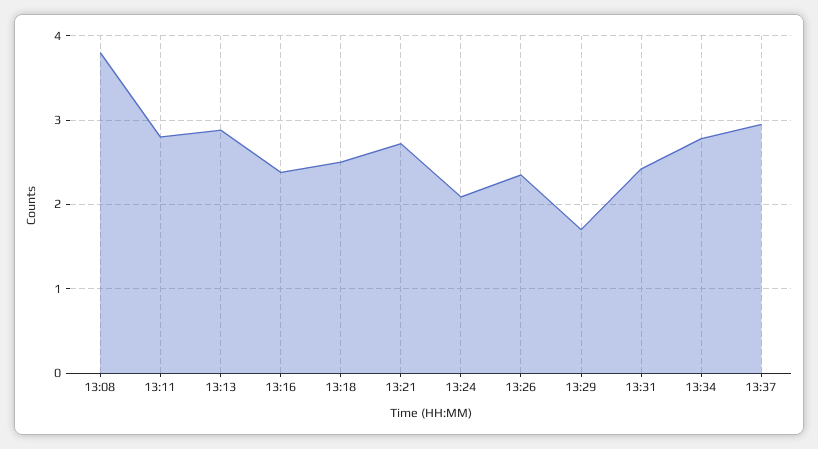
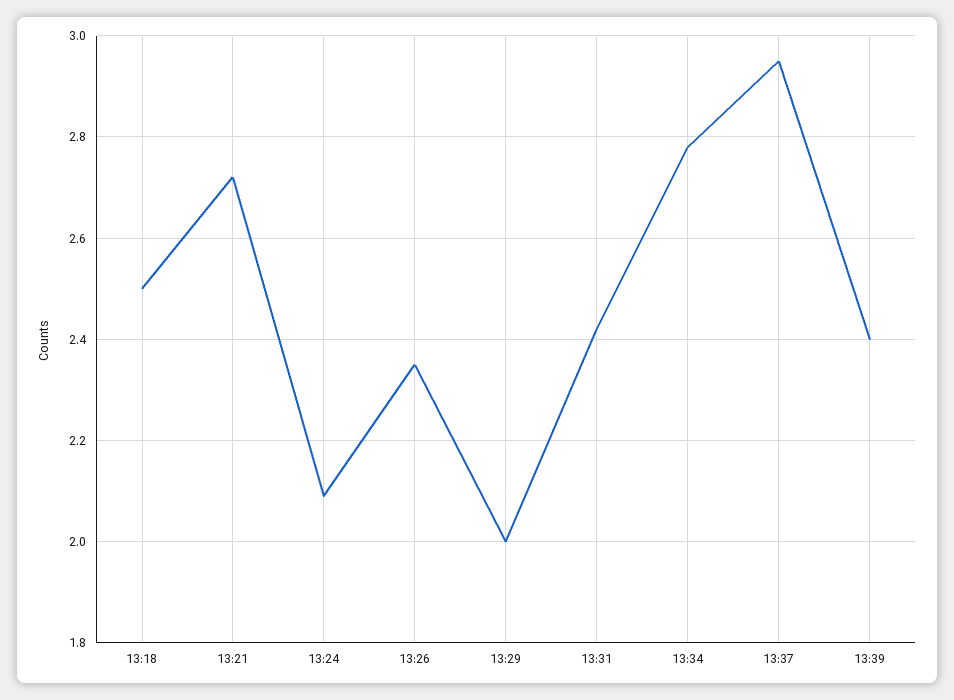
13:08: 3.8 -> none
13:11: 2.8 -> none
13:13: 2.9 -> none
13:16: 2.4 -> none
13:29: 1.7 -> 2
13:39: none -> 2.4

